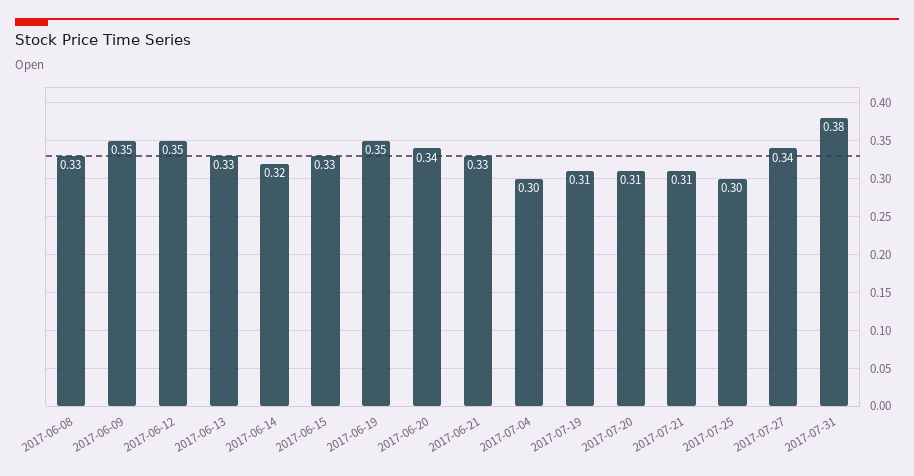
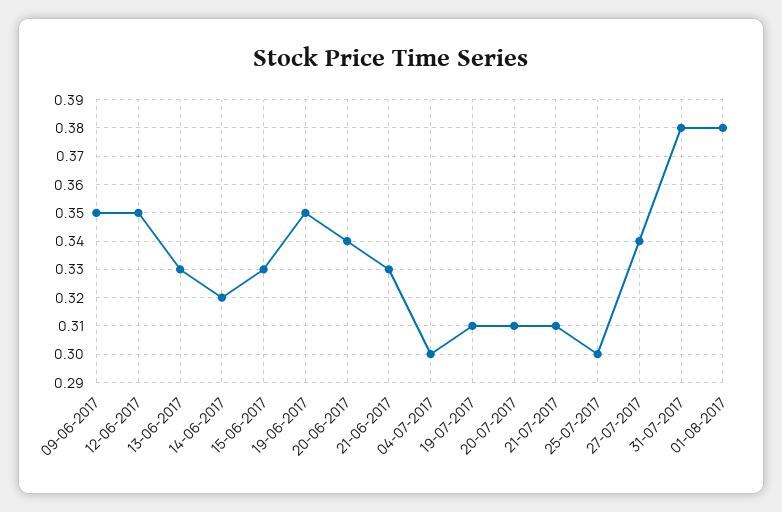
2017-06-08: 0.33 -> none
01-08-2017: none -> 0.38

